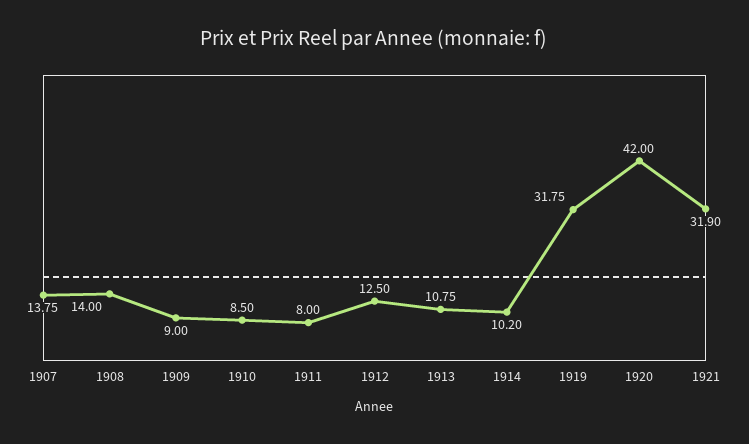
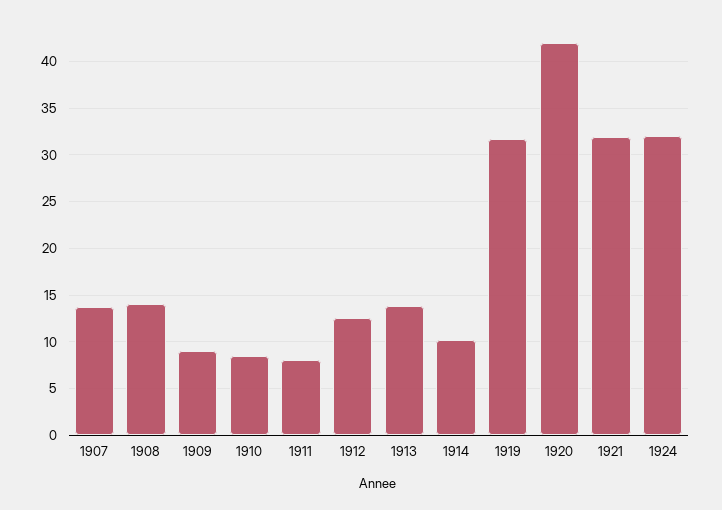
1913: 10.75 -> 14
1924: none -> 32

